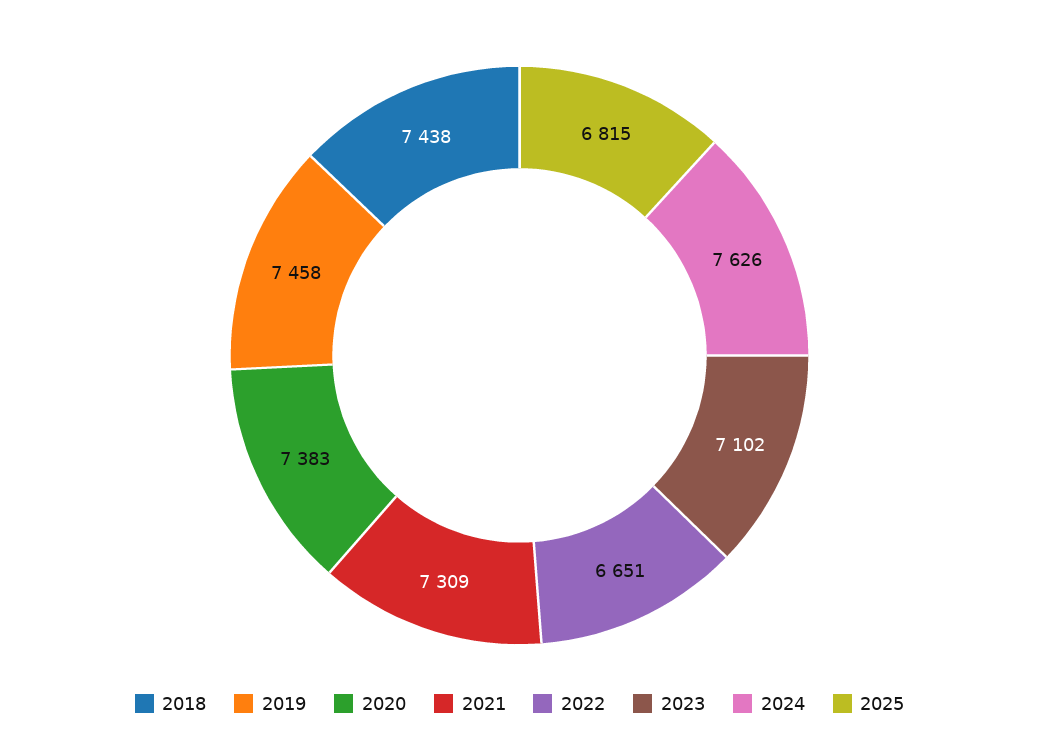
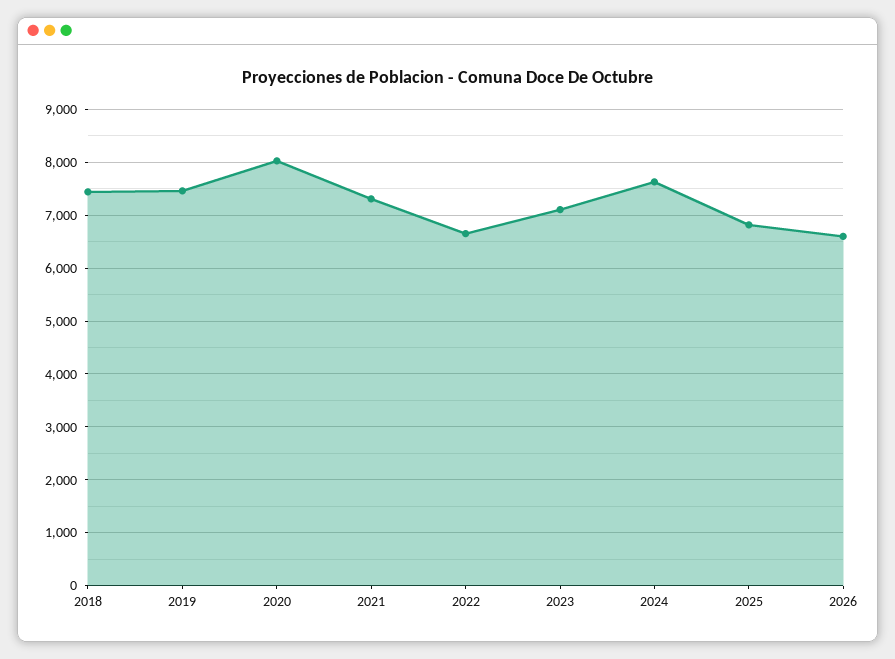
2020: 7383 -> 8000
2026: none -> 6600

